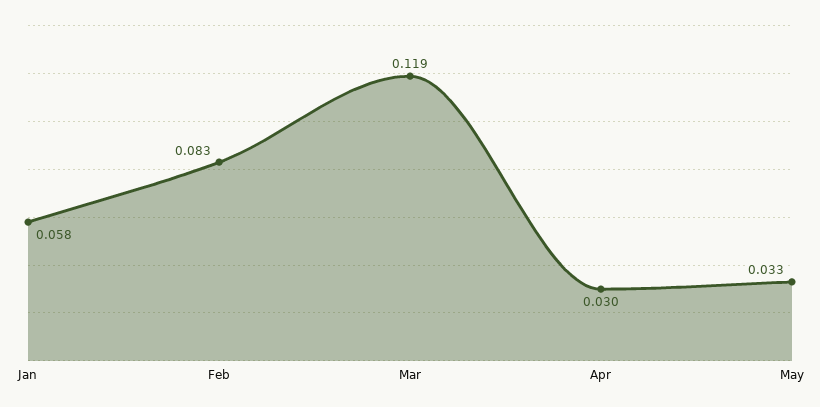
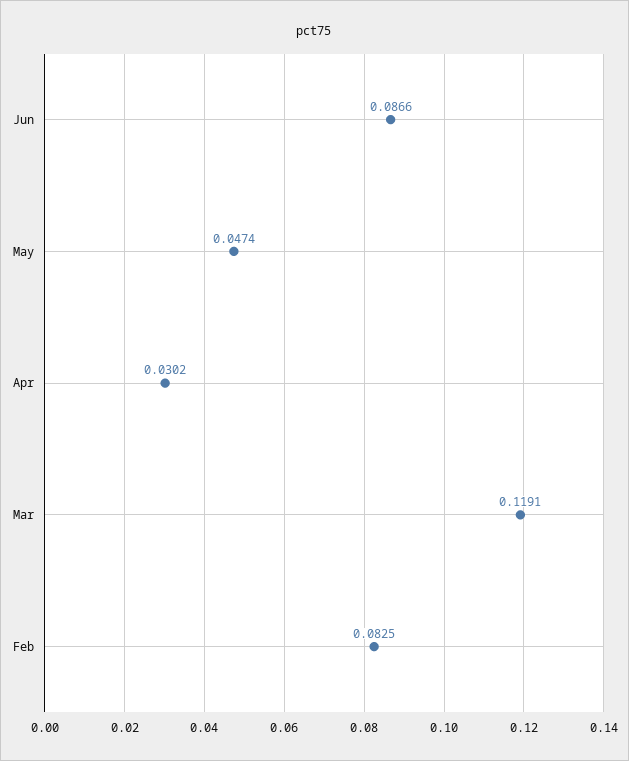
Jan: 0.058 -> none
May: 0.033 -> 0.0474
Jun: none -> 0.0866

